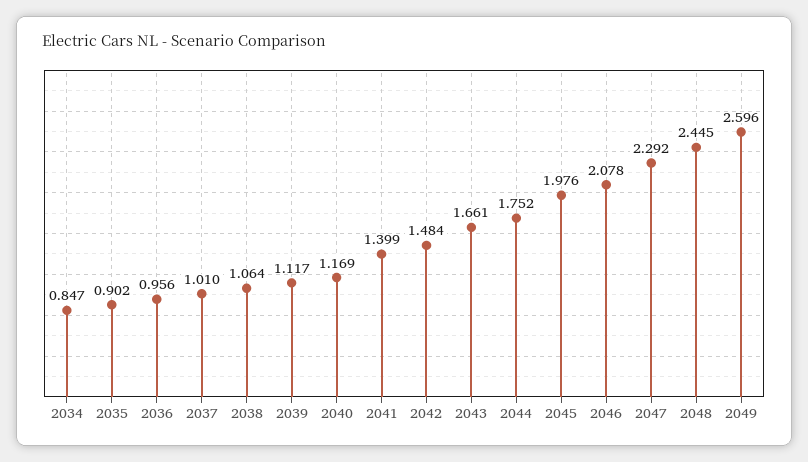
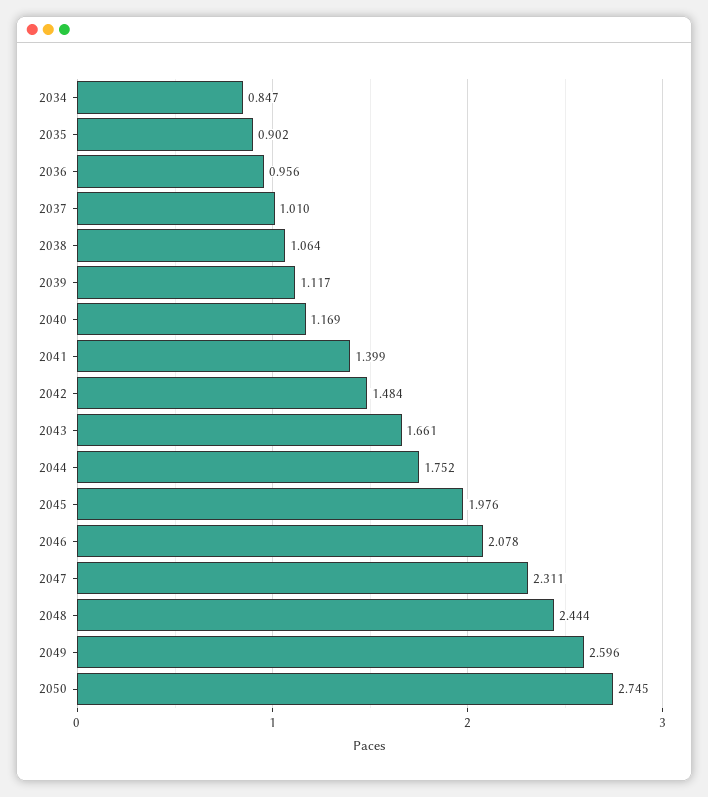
2047: 2.292 -> 2.311
2048: 2.445 -> 2.444
2050: none -> 2.745

